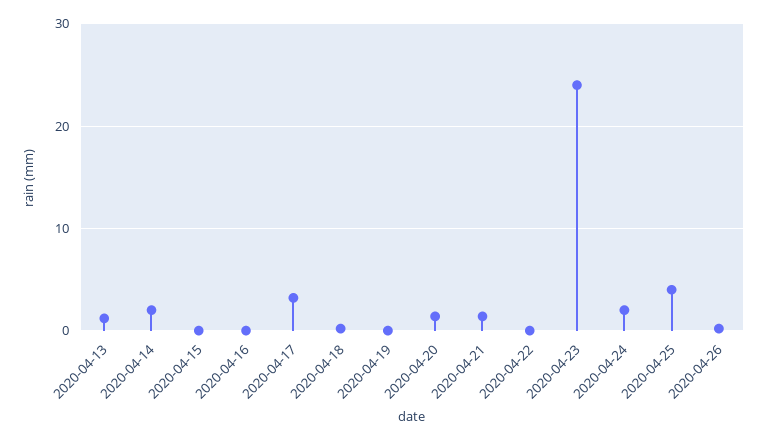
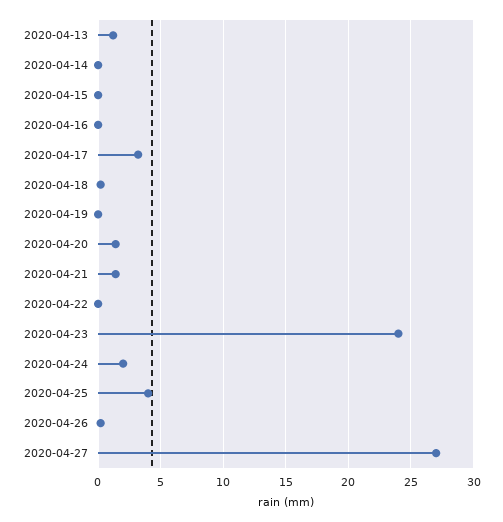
2020-04-14: 2 -> 0
2020-04-27: none -> 27

